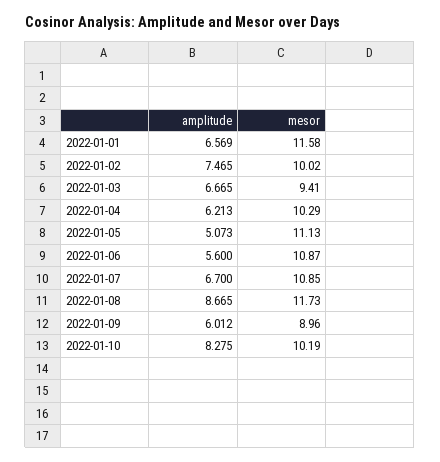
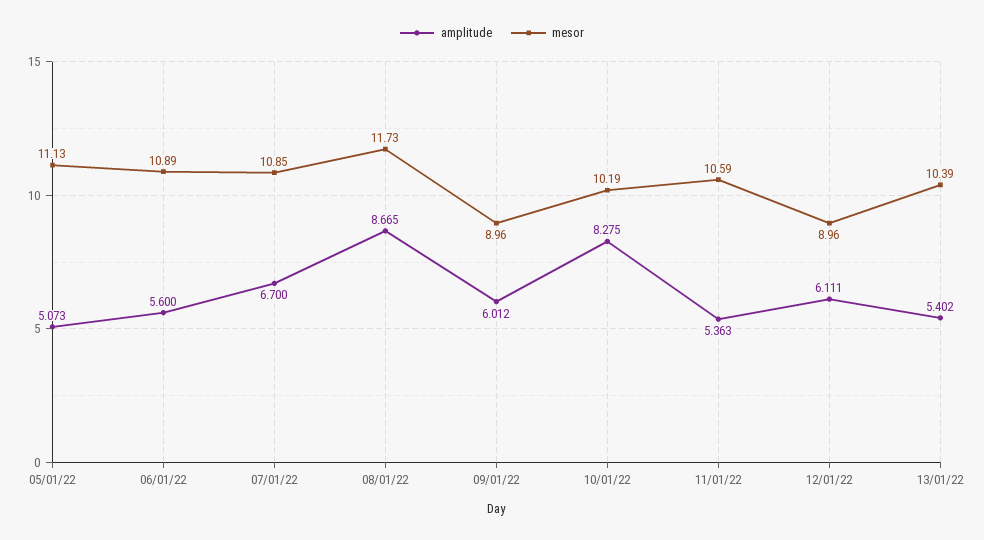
amplitude, 2022-01-01: 6.569 -> none
mesor, 2022-01-01: 11.58 -> none
amplitude, 2022-01-02: 7.465 -> none
mesor, 2022-01-02: 10.02 -> none
amplitude, 2022-01-03: 6.665 -> none
mesor, 2022-01-03: 9.41 -> none
amplitude, 2022-01-04: 6.213 -> none
mesor, 2022-01-04: 10.29 -> none
mesor, 2022-01-06: 10.87 -> 10.89
amplitude, 11/01/22: none -> 5.363
mesor, 11/01/22: none -> 10.59
amplitude, 12/01/22: none -> 6.111
mesor, 12/01/22: none -> 8.96
amplitude, 13/01/22: none -> 5.402
mesor, 13/01/22: none -> 10.39

